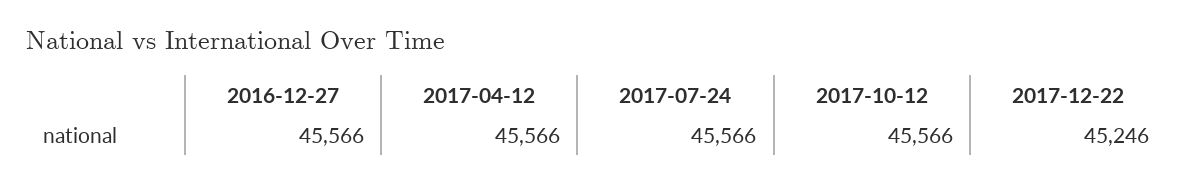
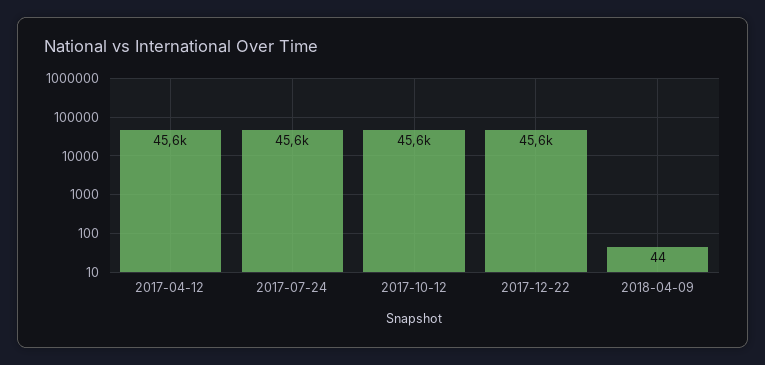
2016-12-27: 45566 -> none
2017-12-22: 45246 -> 45600
2018-04-09: none -> 44

